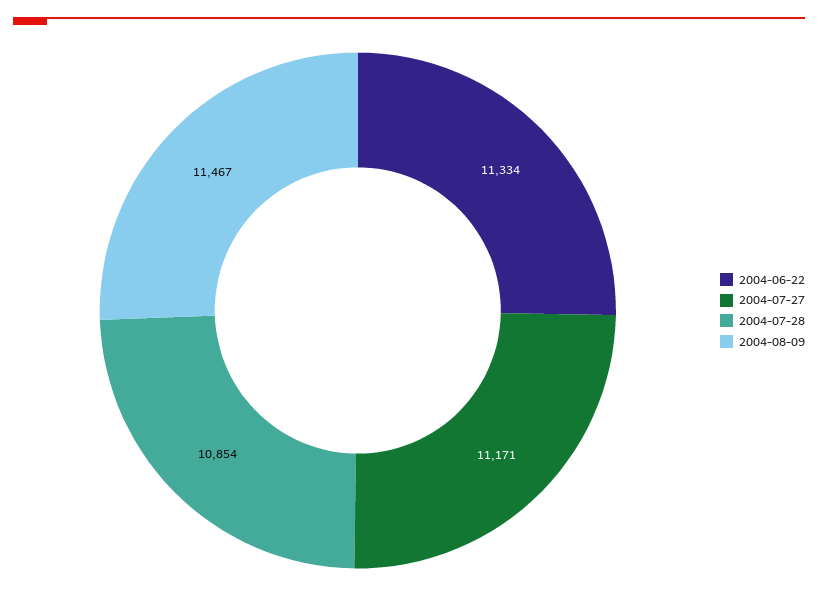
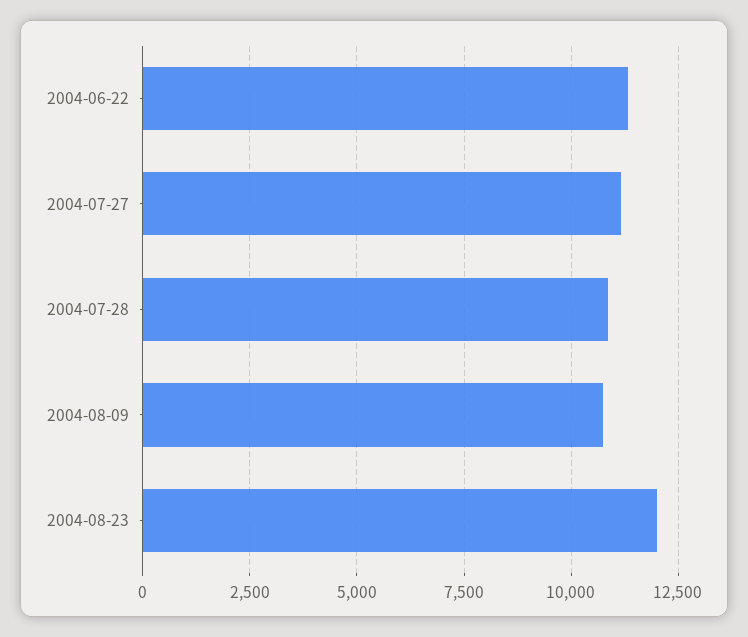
2004-08-09: 11467 -> 10750
2004-08-23: none -> 12000

